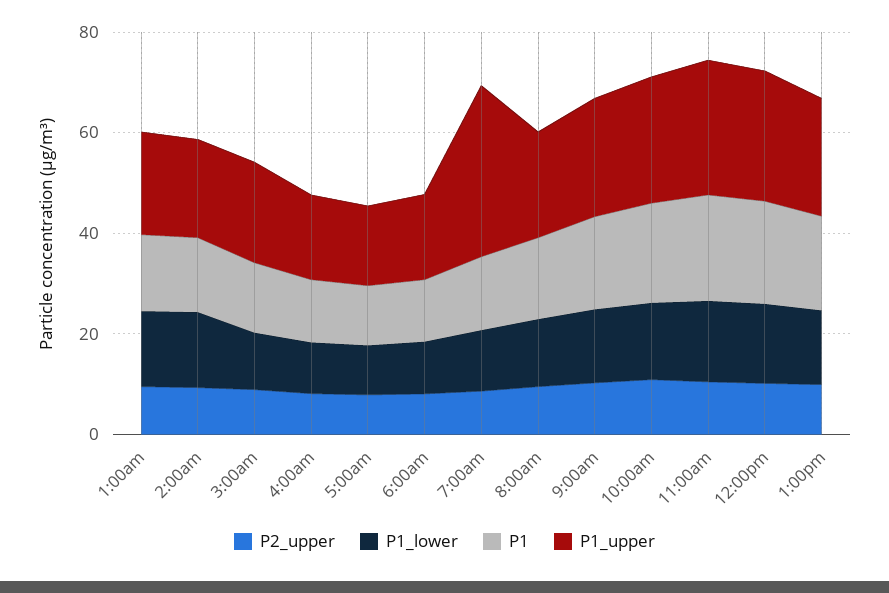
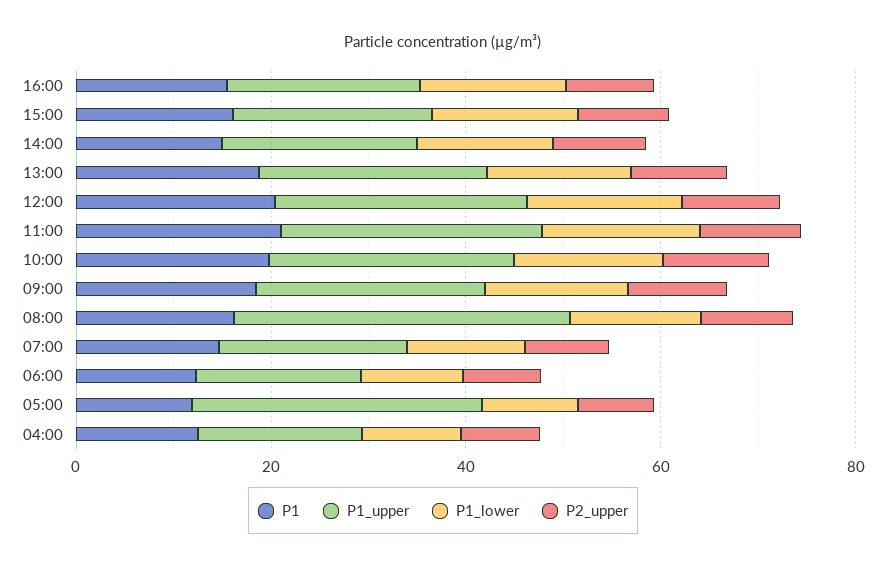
P2_upper, 1:00am: 10 -> none
P1_lower, 1:00am: 15 -> none
P1, 1:00am: 15 -> none
P1_upper, 1:00am: 20 -> none
P2_upper, 2:00am: 10 -> none
P1_lower, 2:00am: 15 -> none
P1, 2:00am: 15 -> none
P1_upper, 2:00am: 20 -> none
P2_upper, 3:00am: 10 -> none
P1_lower, 3:00am: 10 -> none
P1, 3:00am: 15 -> none
P1_upper, 3:00am: 20 -> none
P1_upper, 5:00am: 15 -> 30
P1_upper, 7:00am: 35 -> 20
P1_upper, 8:00am: 20 -> 35
P1, 16:00: none -> 15
P1_upper, 16:00: none -> 20
P1_lower, 16:00: none -> 15
P2_upper, 16:00: none -> 10
P1, 15:00: none -> 15
P1_upper, 15:00: none -> 20
P1_lower, 15:00: none -> 15
P2_upper, 15:00: none -> 10
P1, 14:00: none -> 15
P1_upper, 14:00: none -> 20
P1_lower, 14:00: none -> 15
P2_upper, 14:00: none -> 10

